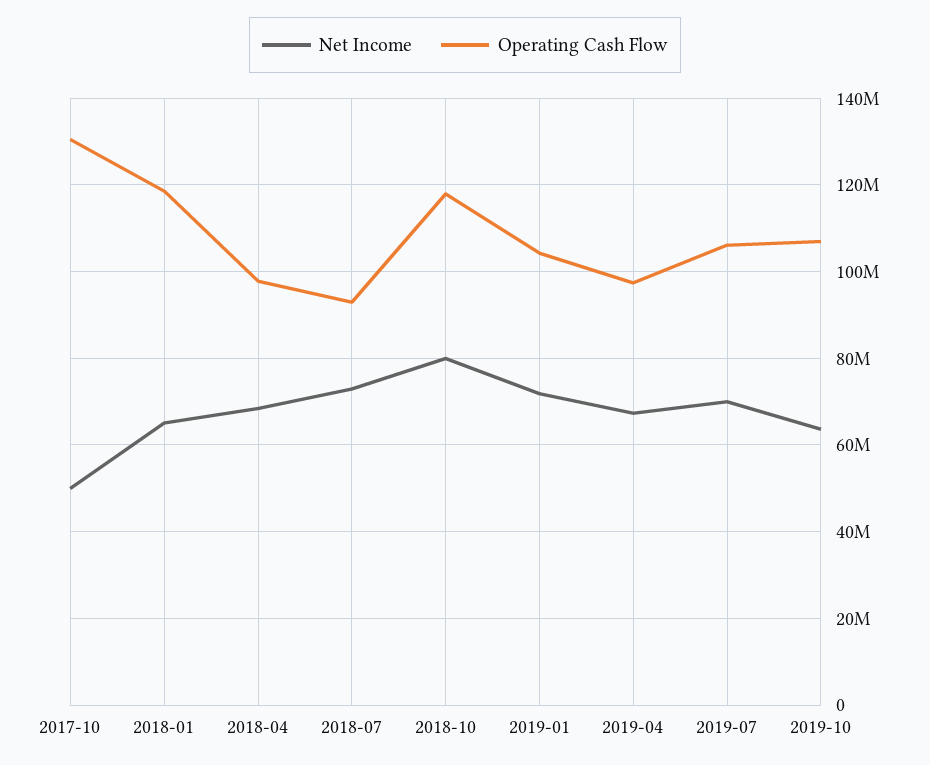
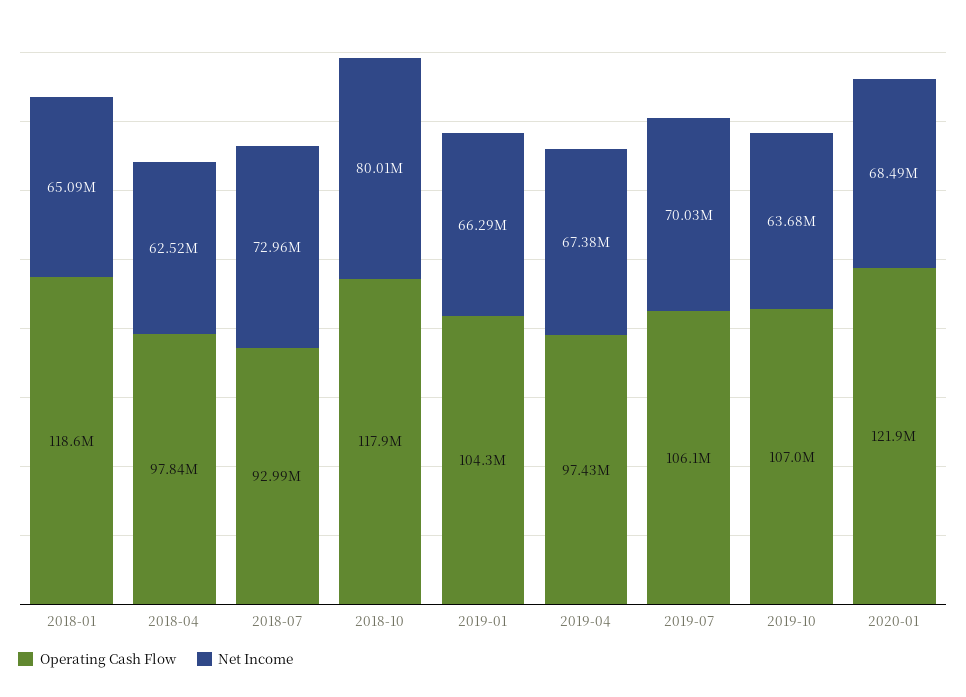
Net Income, 2017-10: 50000000 -> none
Operating Cash Flow, 2017-10: 130000000 -> none
Net Income, 2018-04: 68000000 -> 62520000
Net Income, 2019-01: 72000000 -> 66290000
Operating Cash Flow, 2020-01: none -> 121900000
Net Income, 2020-01: none -> 68490000

